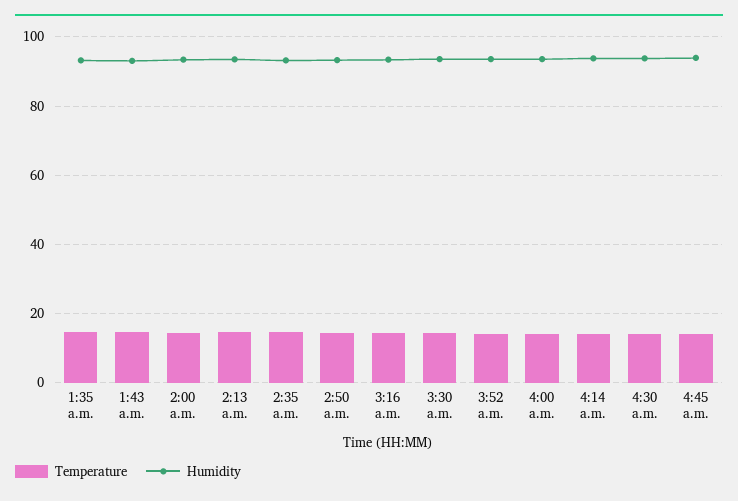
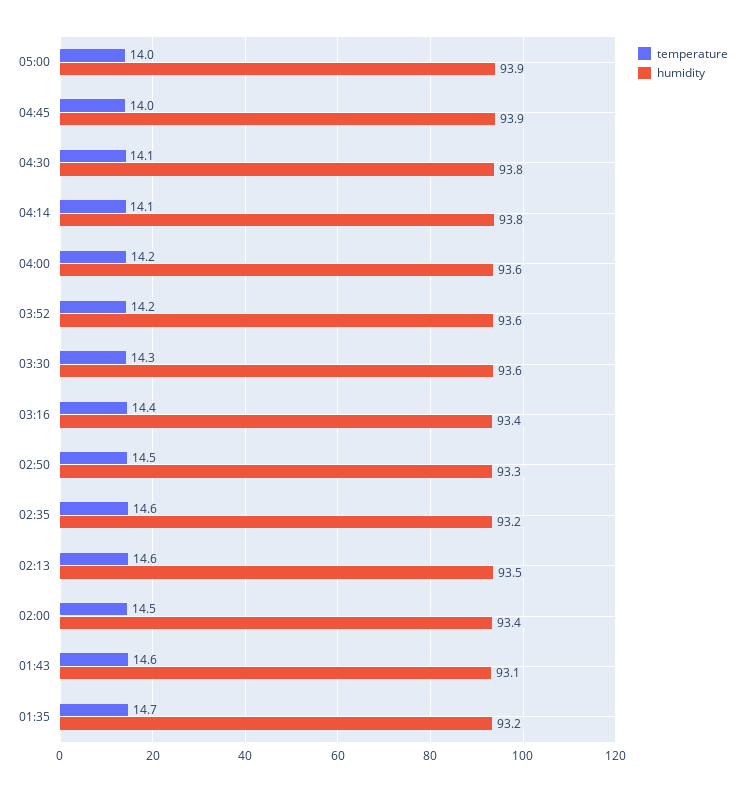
Temperature, 05:00: none -> 14
Humidity, 05:00: none -> 93.9

